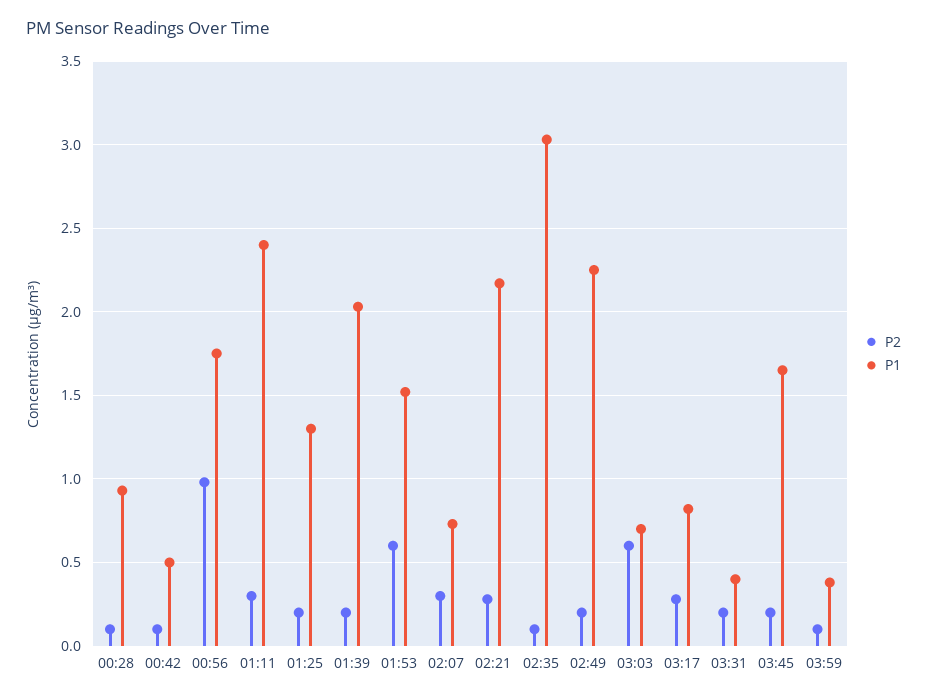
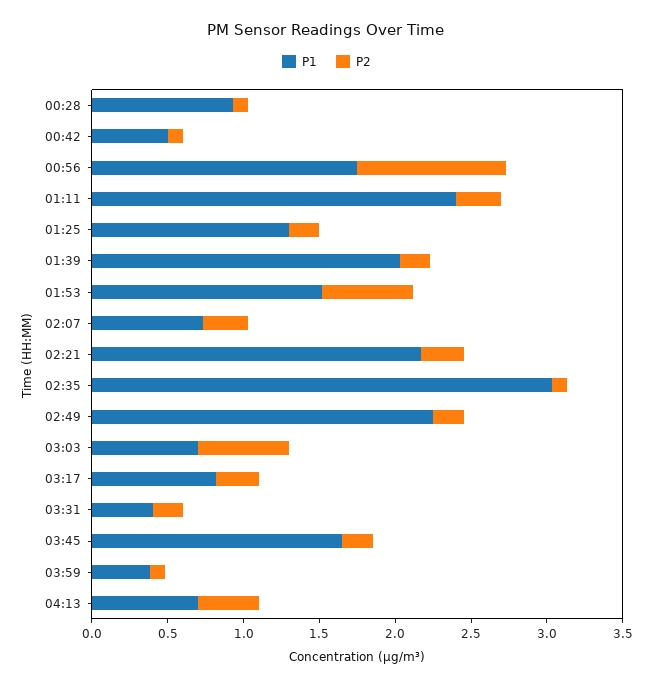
P1, 04:13: none -> 0.7
P2, 04:13: none -> 0.4

